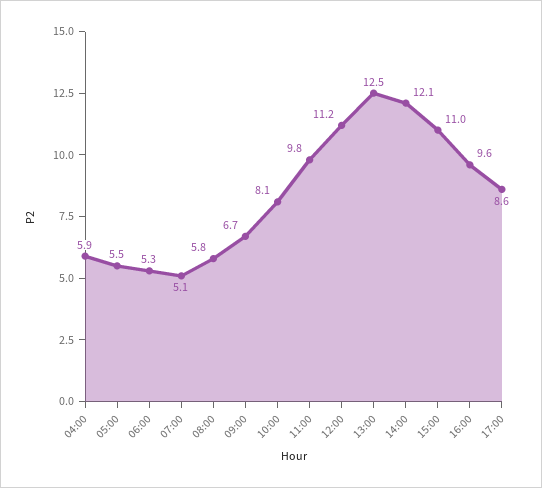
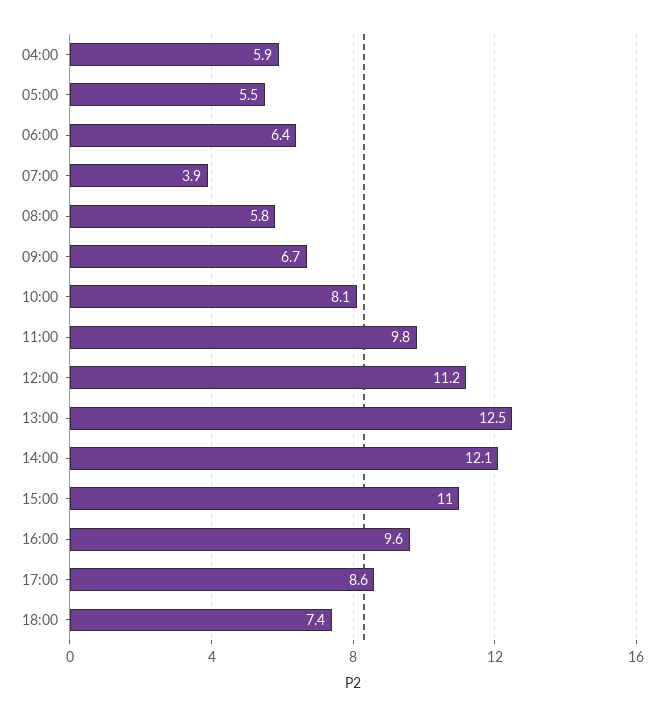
06:00: 5.3 -> 6.4
07:00: 5.1 -> 3.9
18:00: none -> 7.4

